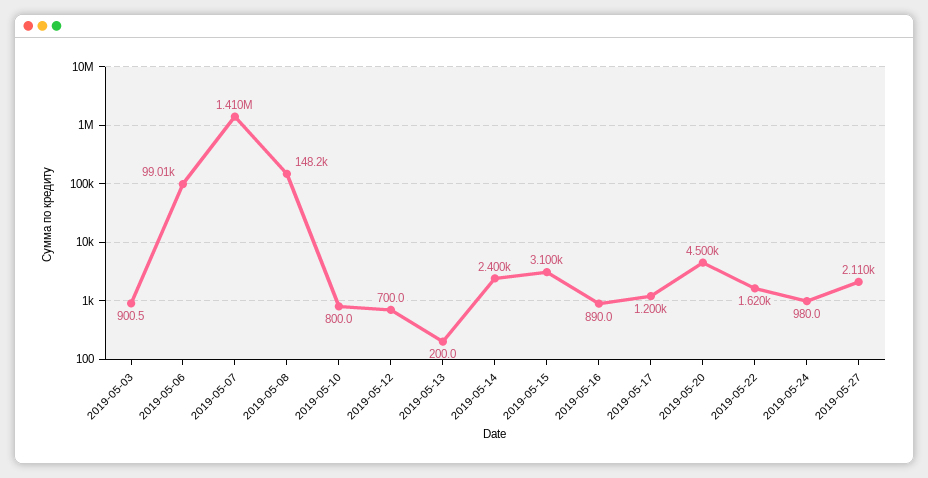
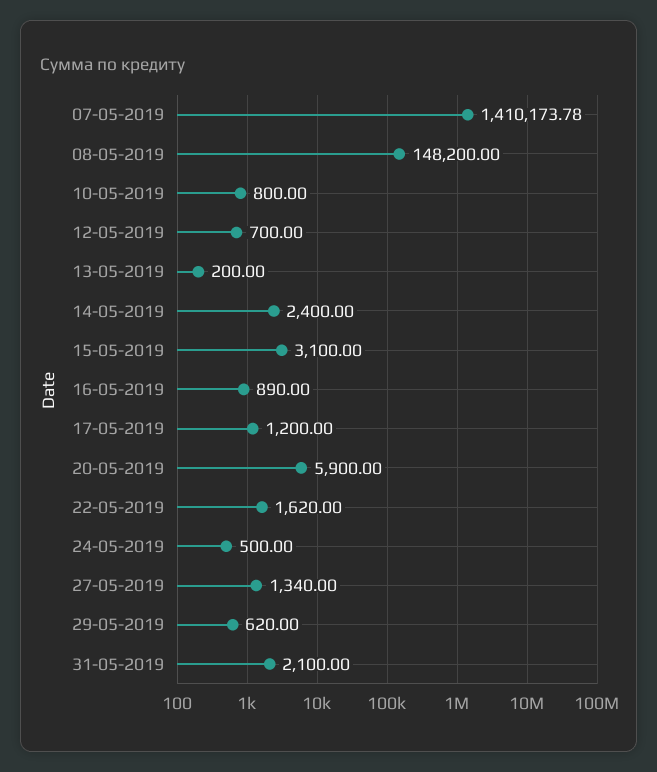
2019-05-03: 900.5 -> none
2019-05-06: 99010 -> none
2019-05-20: 4500 -> 5900
2019-05-24: 980 -> 500
2019-05-27: 2110 -> 1340
29-05-2019: none -> 620
31-05-2019: none -> 2100

